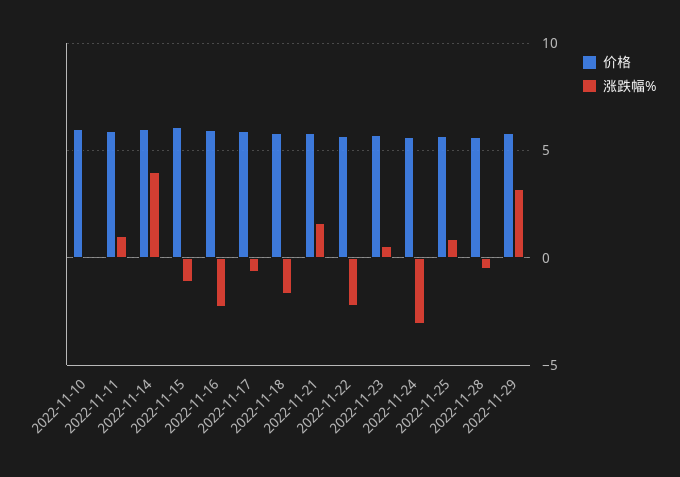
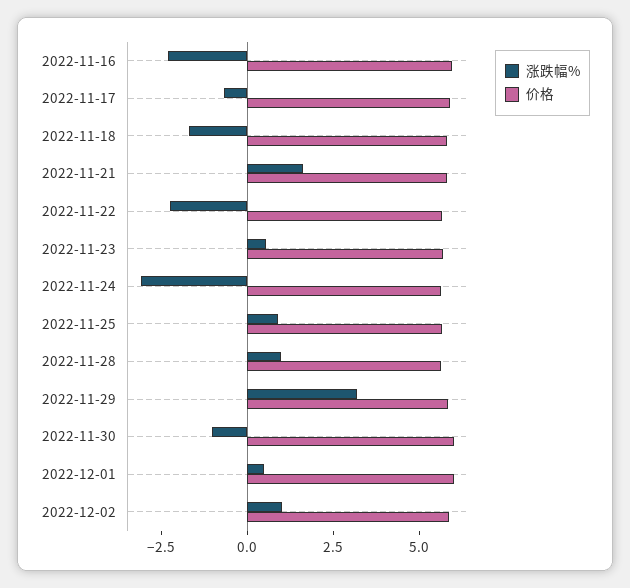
价格, 2022-11-10: 6 -> none
涨跌幅%, 2022-11-10: 0 -> none
价格, 2022-11-11: 6 -> none
涨跌幅%, 2022-11-11: 1 -> none
价格, 2022-11-14: 6 -> none
涨跌幅%, 2022-11-14: 4 -> none
价格, 2022-11-15: 6 -> none
涨跌幅%, 2022-11-15: -1 -> none
涨跌幅%, 2022-11-28: -0.5 -> 1
涨跌幅%, 2022-11-30: none -> -1
价格, 2022-11-30: none -> 6
涨跌幅%, 2022-12-01: none -> 0.5
价格, 2022-12-01: none -> 6
涨跌幅%, 2022-12-02: none -> 1
价格, 2022-12-02: none -> 6

